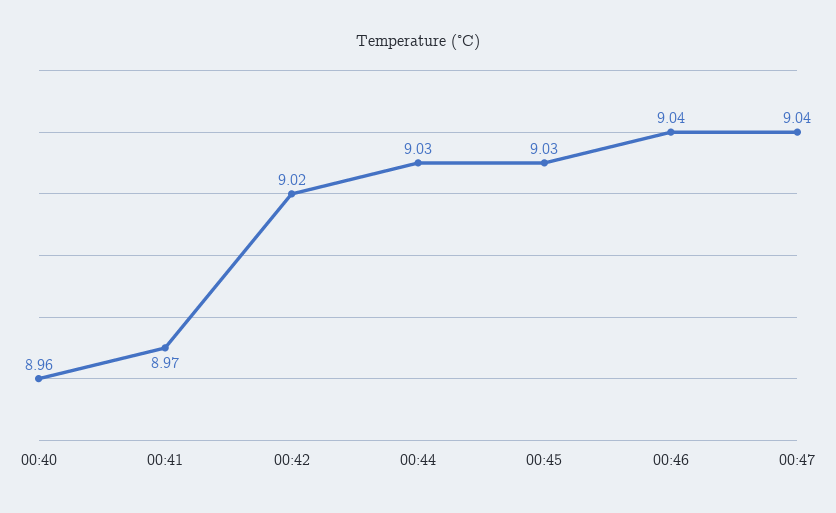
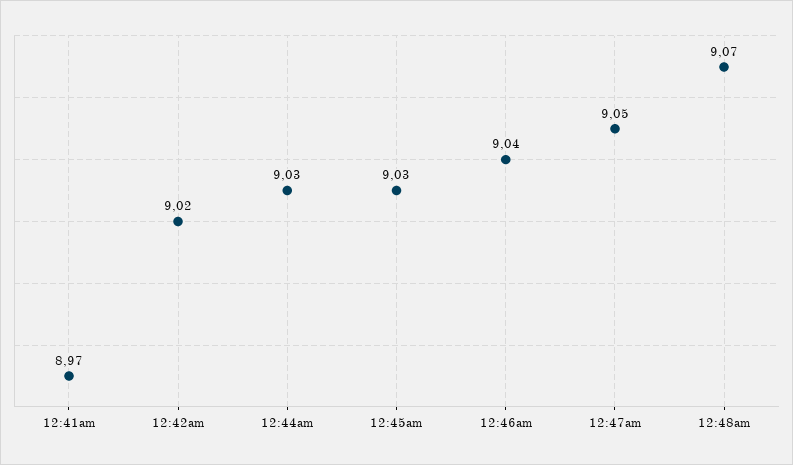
00:40: 8.96 -> none
00:47: 9.04 -> 9.05
12:48am: none -> 9.07

